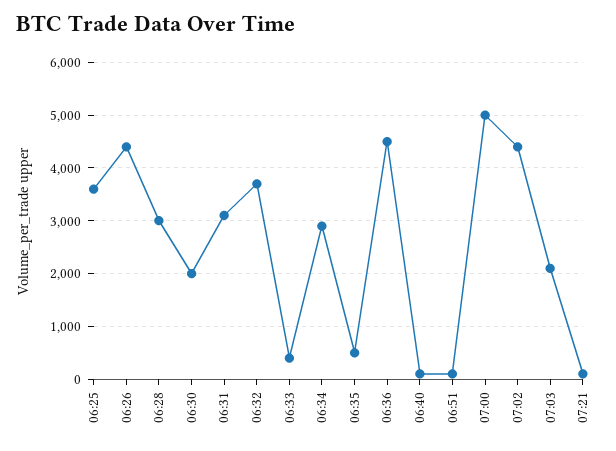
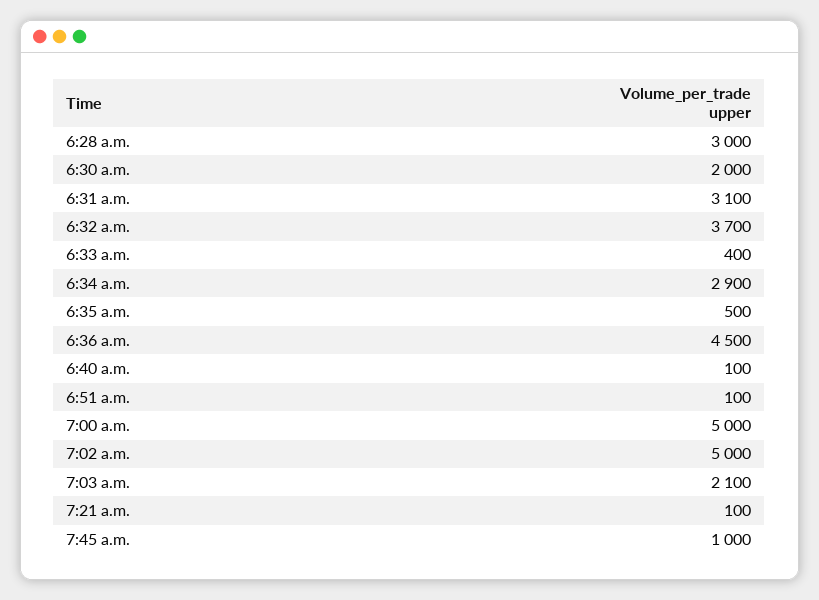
06:25: 3600 -> none
06:26: 4400 -> none
07:02: 4400 -> 5000
7:45 a.m.: none -> 1000

